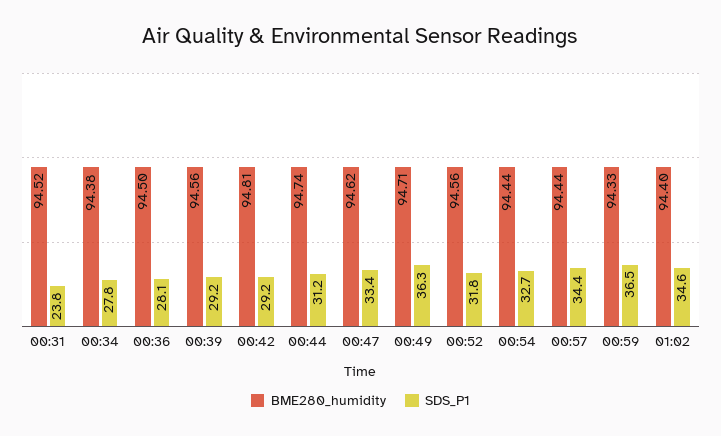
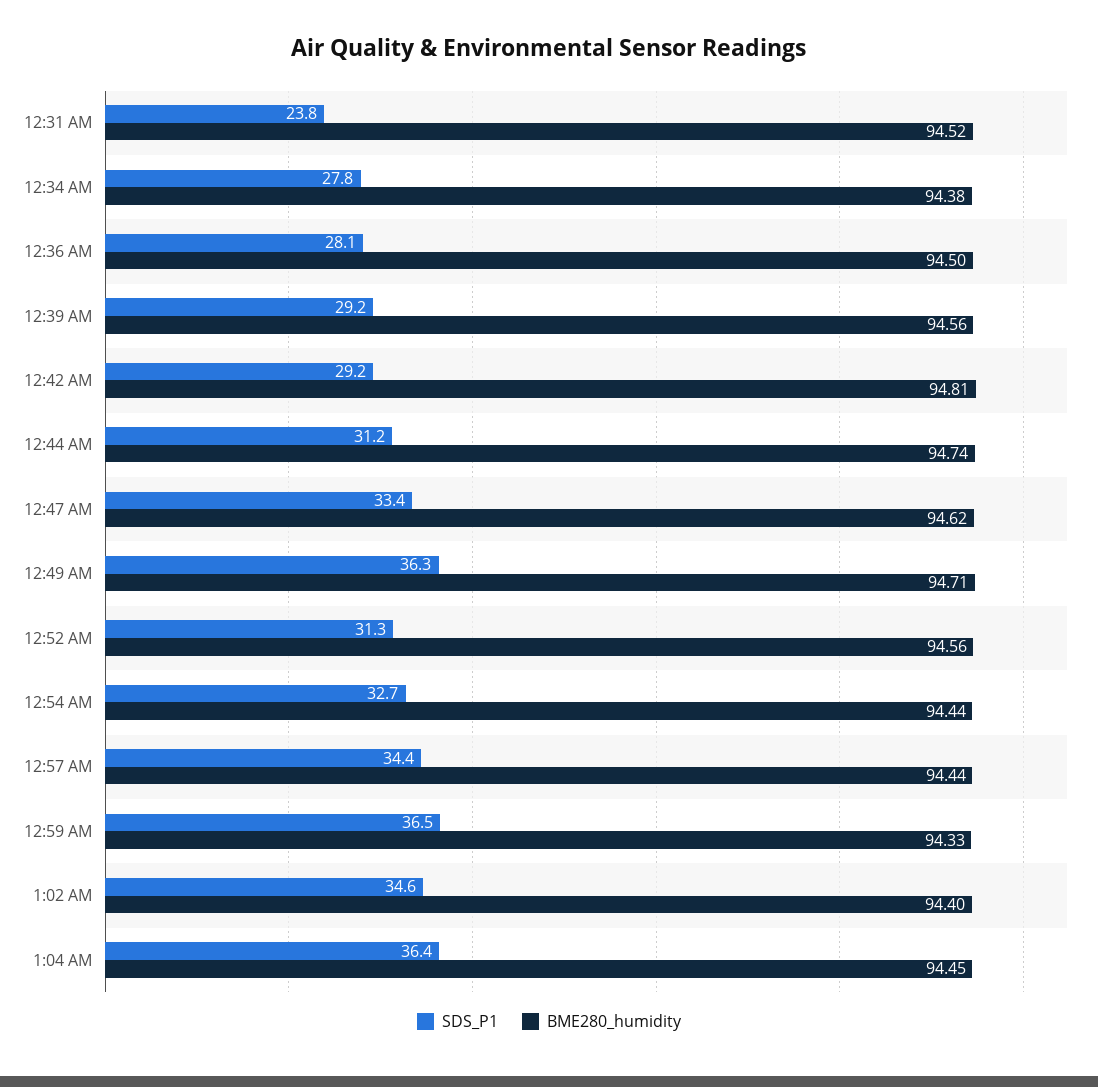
SDS_P1, 00:52: 31.8 -> 31.3
SDS_P1, 1:04 AM: none -> 36.4
BME280_humidity, 1:04 AM: none -> 94.45

